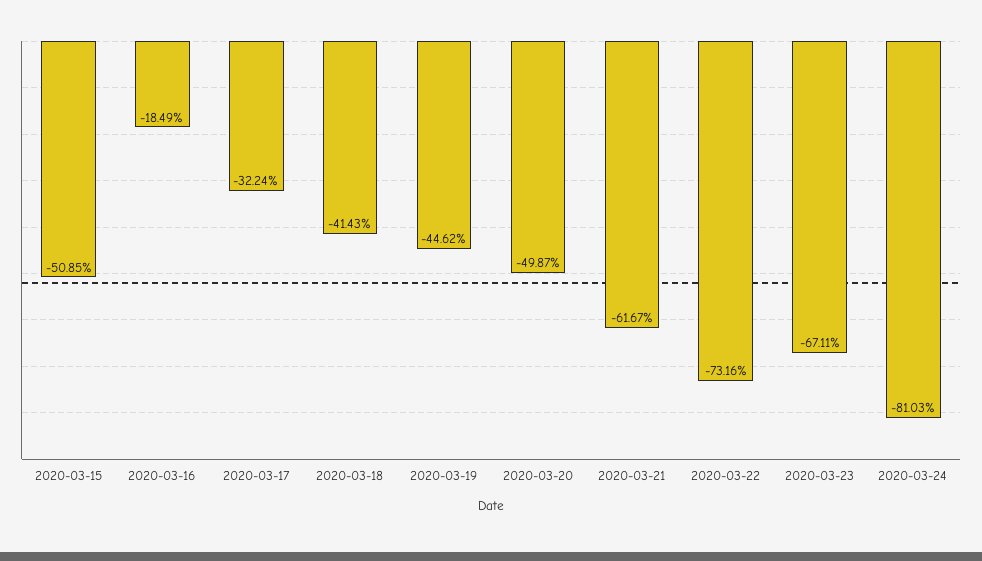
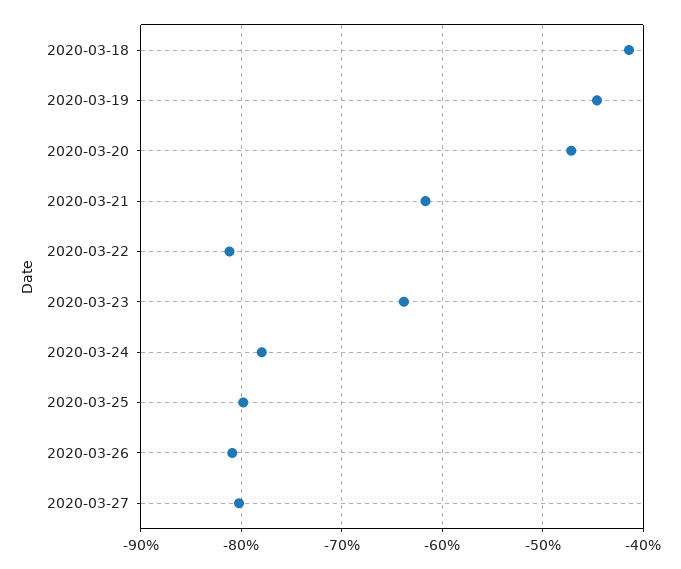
2020-03-15: -50.85 -> none
2020-03-16: -18.49 -> none
2020-03-17: -32.24 -> none
2020-03-20: -49.87 -> -47
2020-03-22: -73.16 -> -81
2020-03-23: -67.11 -> -64
2020-03-24: -81.03 -> -78
2020-03-25: none -> -80
2020-03-26: none -> -81
2020-03-27: none -> -80

